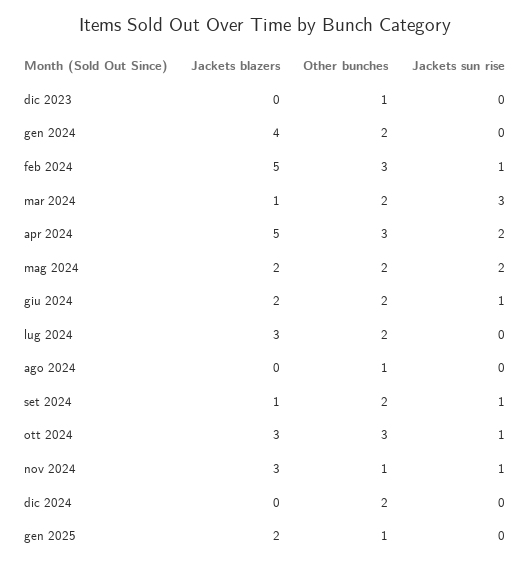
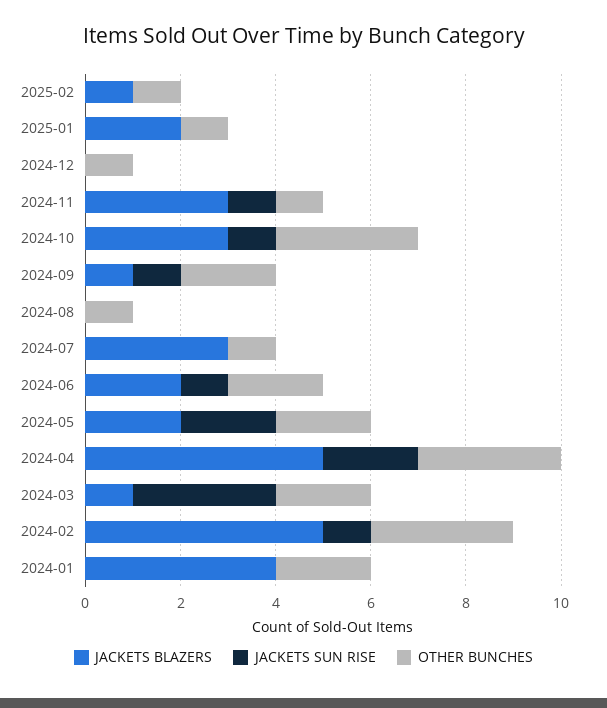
Jackets blazers, dic 2023: 0 -> none
Other bunches, dic 2023: 1 -> none
Jackets sun rise, dic 2023: 0 -> none
Other bunches, lug 2024: 2 -> 1
Other bunches, dic 2024: 2 -> 1
Jackets blazers, 2025-02: none -> 1
Jackets sun rise, 2025-02: none -> 0
Other bunches, 2025-02: none -> 1

